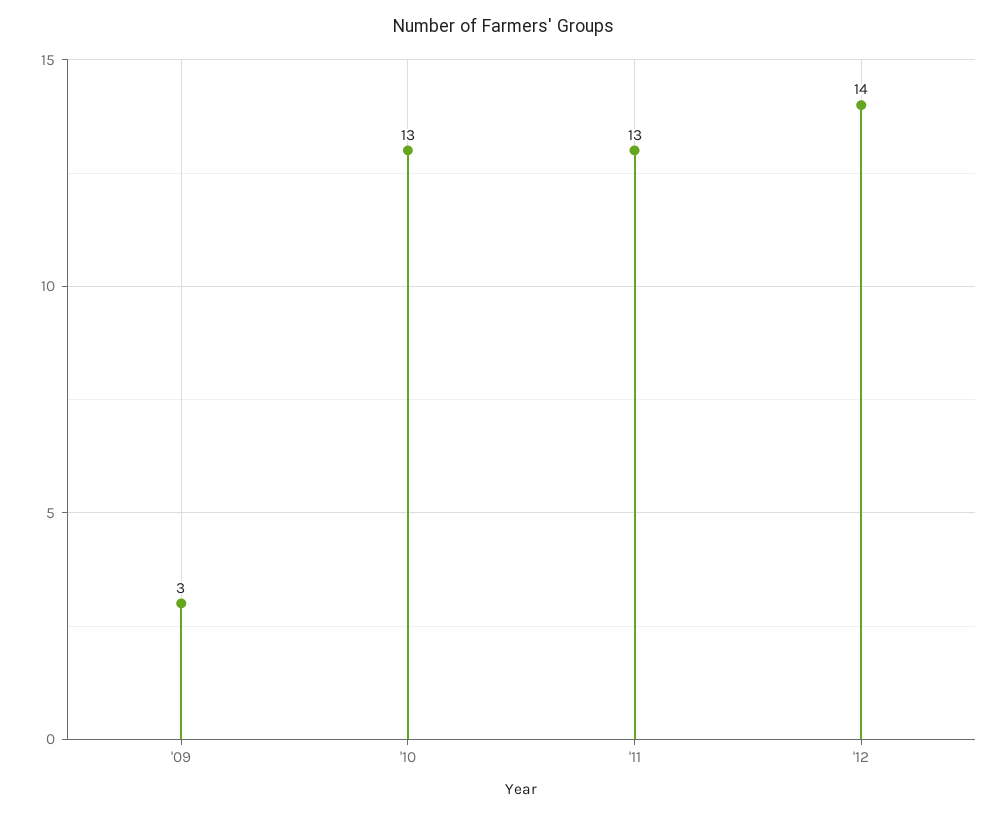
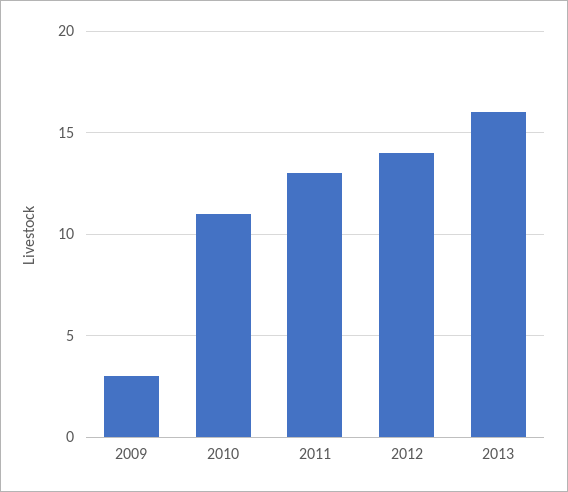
'10: 13 -> 11
2013: none -> 16

